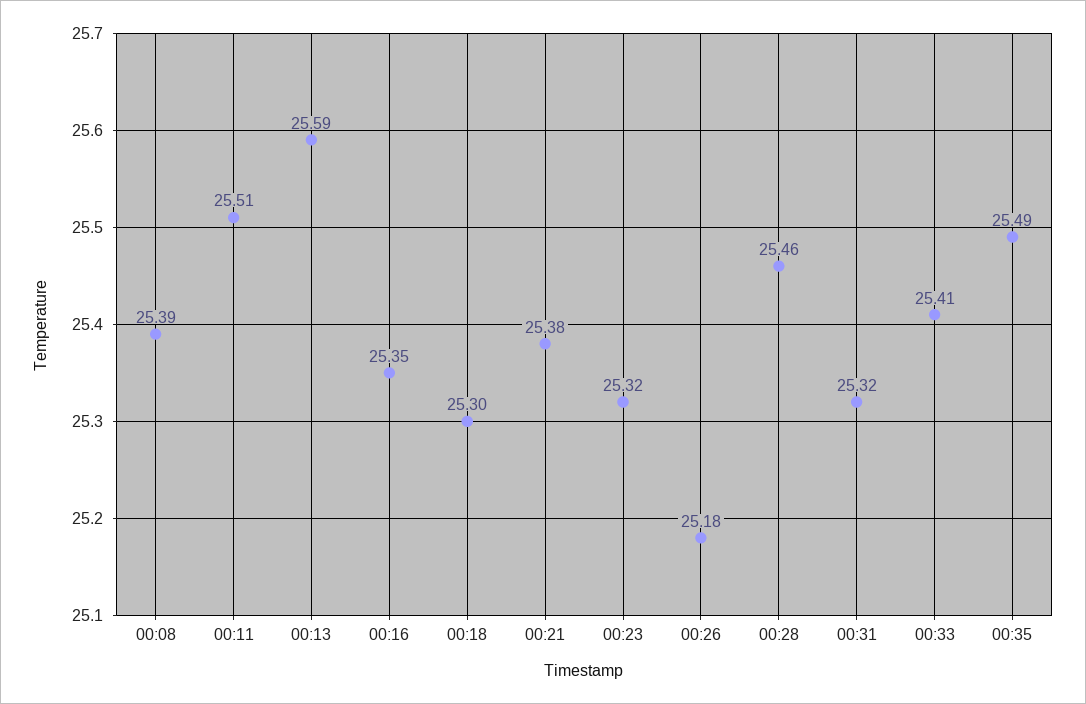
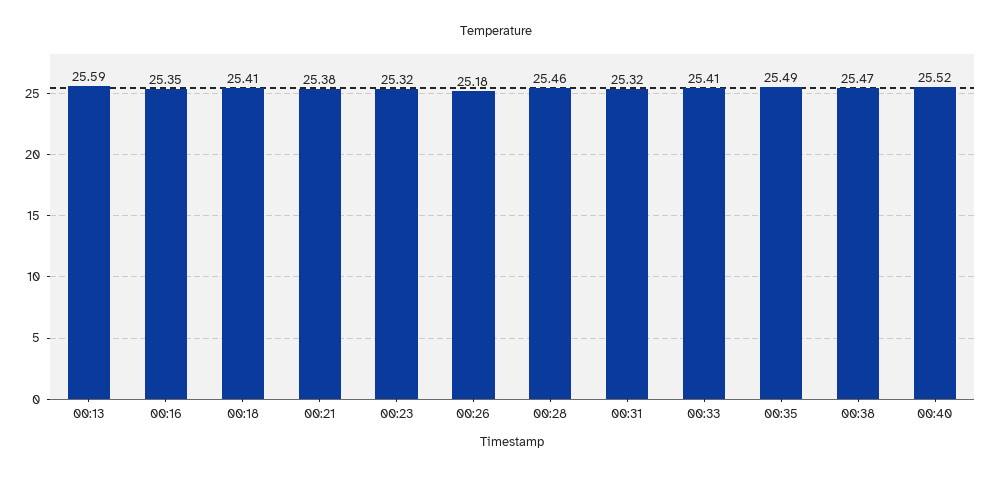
00:08: 25.39 -> none
00:11: 25.51 -> none
00:18: 25.3 -> 25.41
00:38: none -> 25.47
00:40: none -> 25.52

